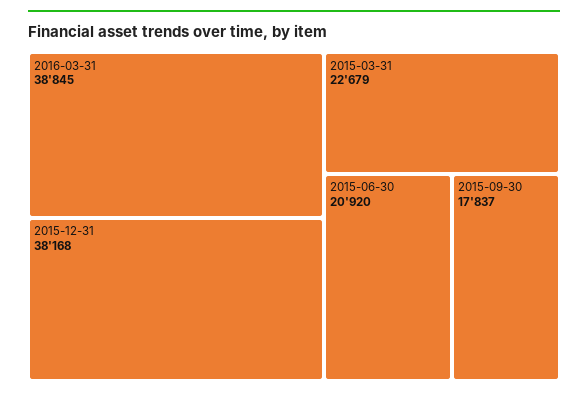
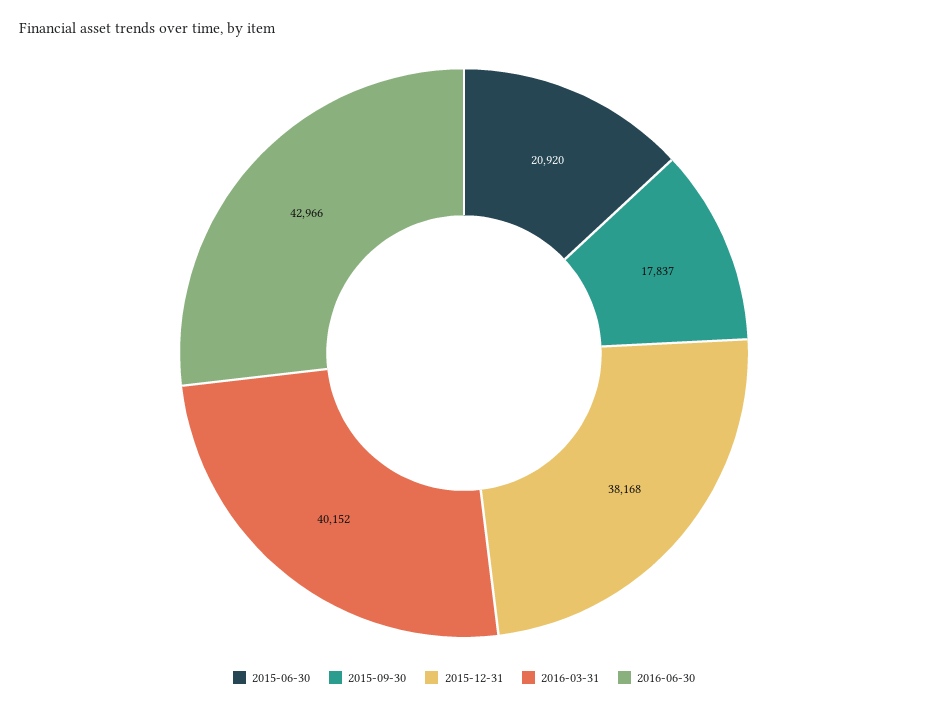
2016-03-31: 38845 -> 40152
2015-03-31: 22679 -> none
2016-06-30: none -> 42966

